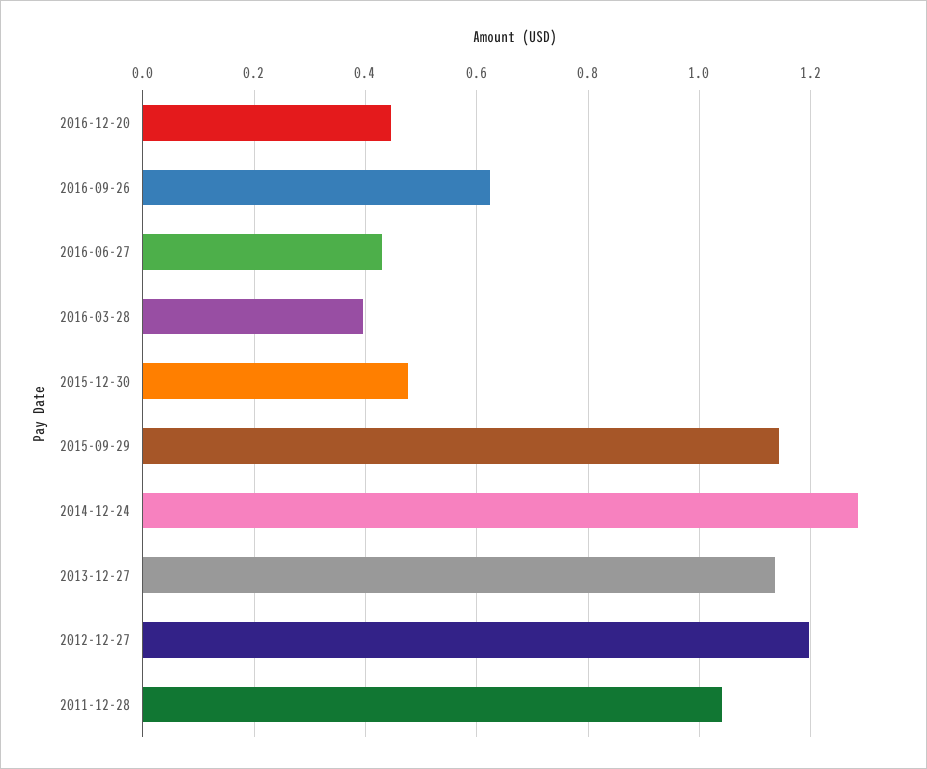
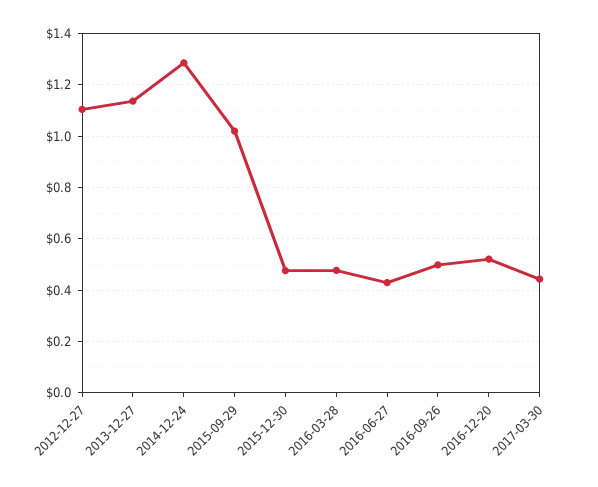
2016-12-20: 0.44 -> 0.525
2016-09-26: 0.62 -> 0.5
2016-03-28: 0.4 -> 0.475
2015-09-29: 1.14 -> 1.025
2012-12-27: 1.2 -> 1.1
2011-12-28: 1.04 -> none
2017-03-30: none -> 0.45

